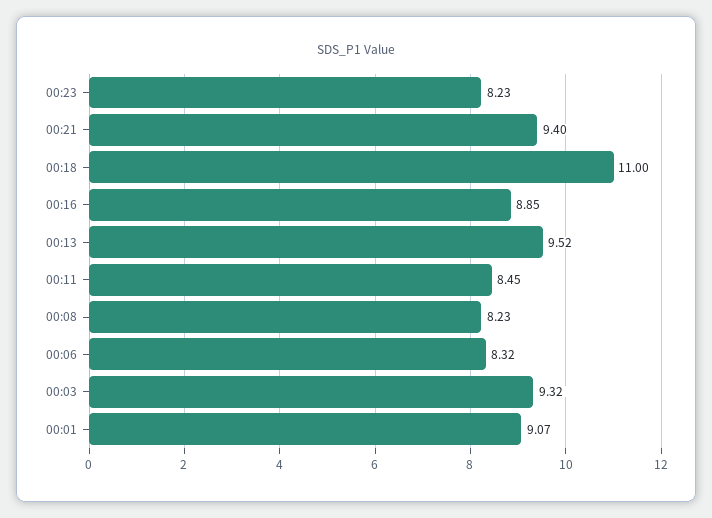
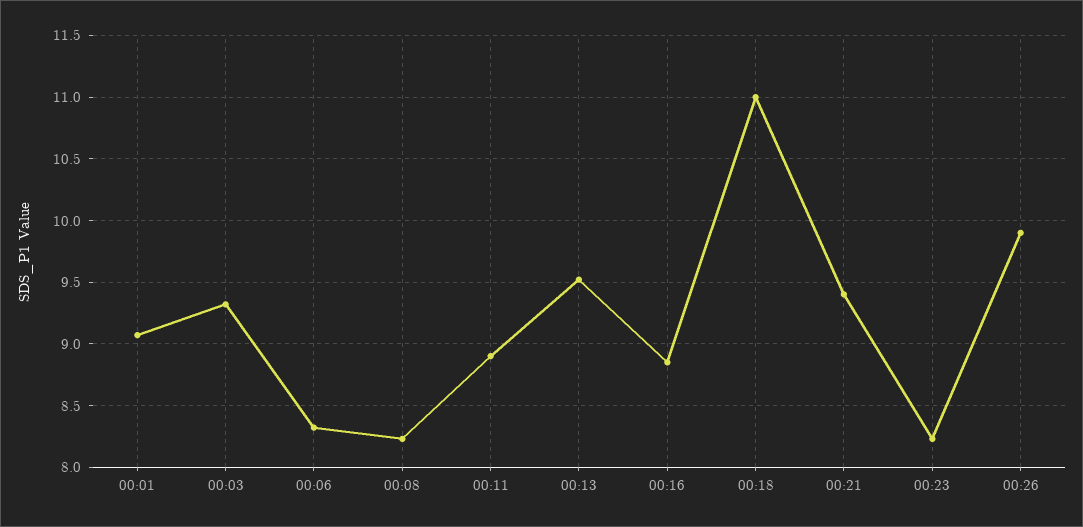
00:11: 8.45 -> 8.9
00:26: none -> 9.9

